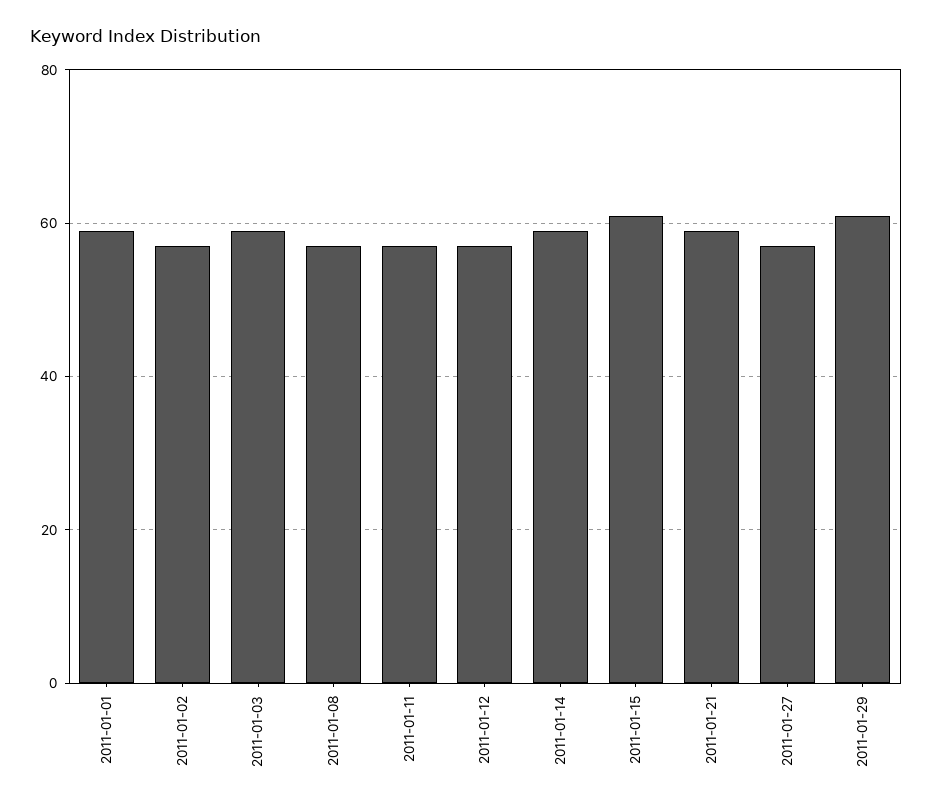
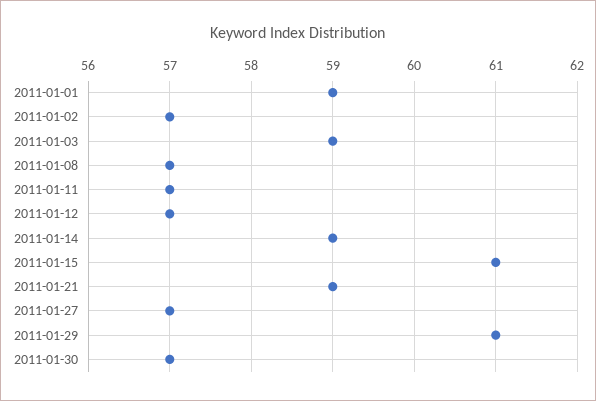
2011-01-30: none -> 57

